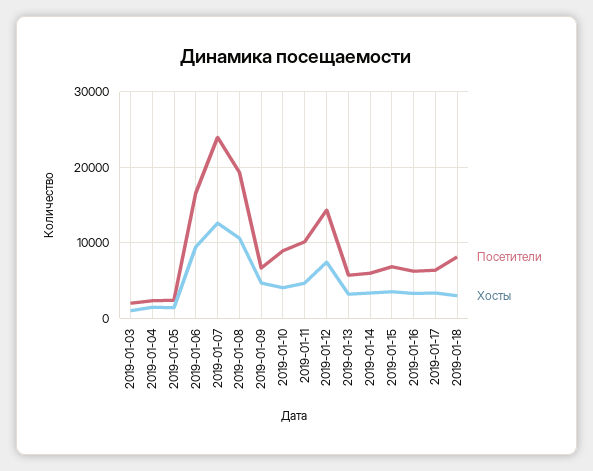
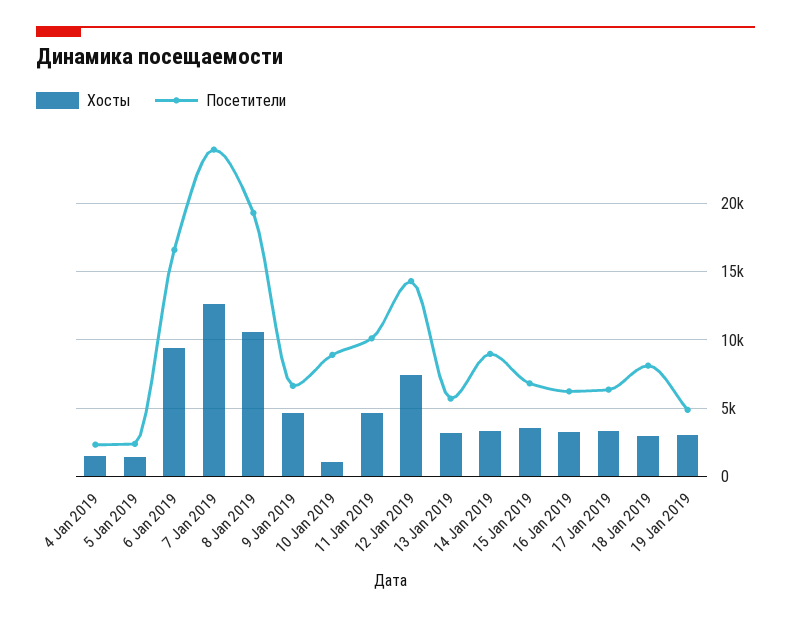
Посетители, 2019-01-03: 2000 -> none
Хосты, 2019-01-03: 1000 -> none
Хосты, 2019-01-10: 4000 -> 1000
Посетители, 2019-01-14: 6000 -> 9000
Хосты, 19 Jan 2019: none -> 3000
Посетители, 19 Jan 2019: none -> 5000

